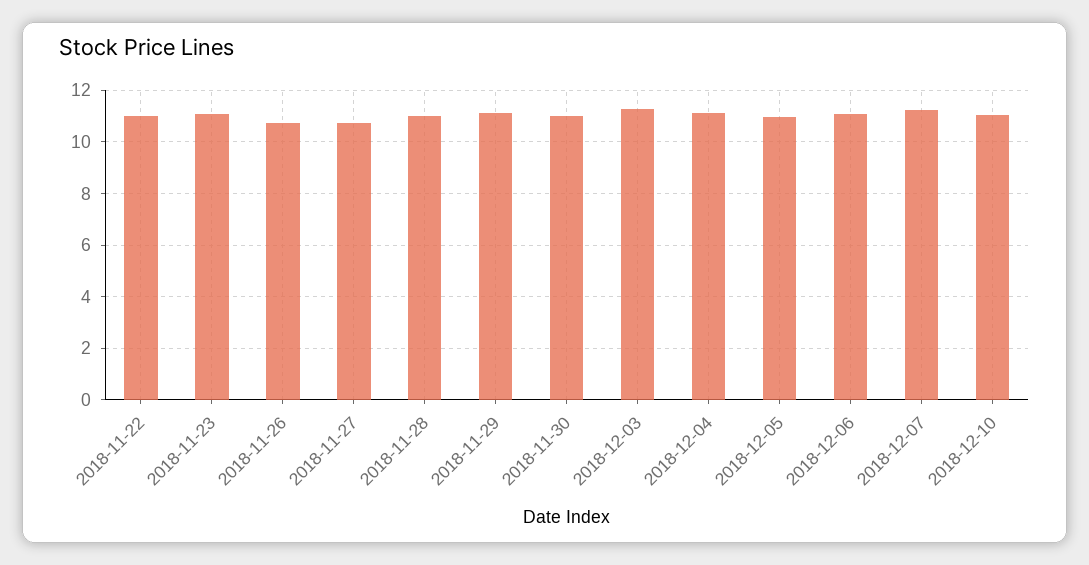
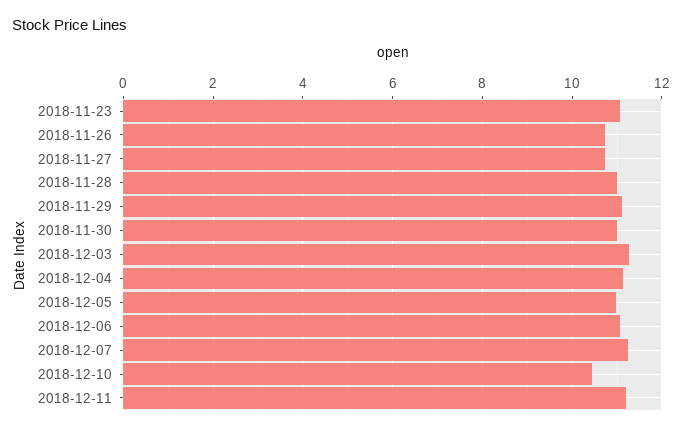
2018-11-22: 11 -> none
2018-12-10: 11 -> 10.4
2018-12-11: none -> 11.2

